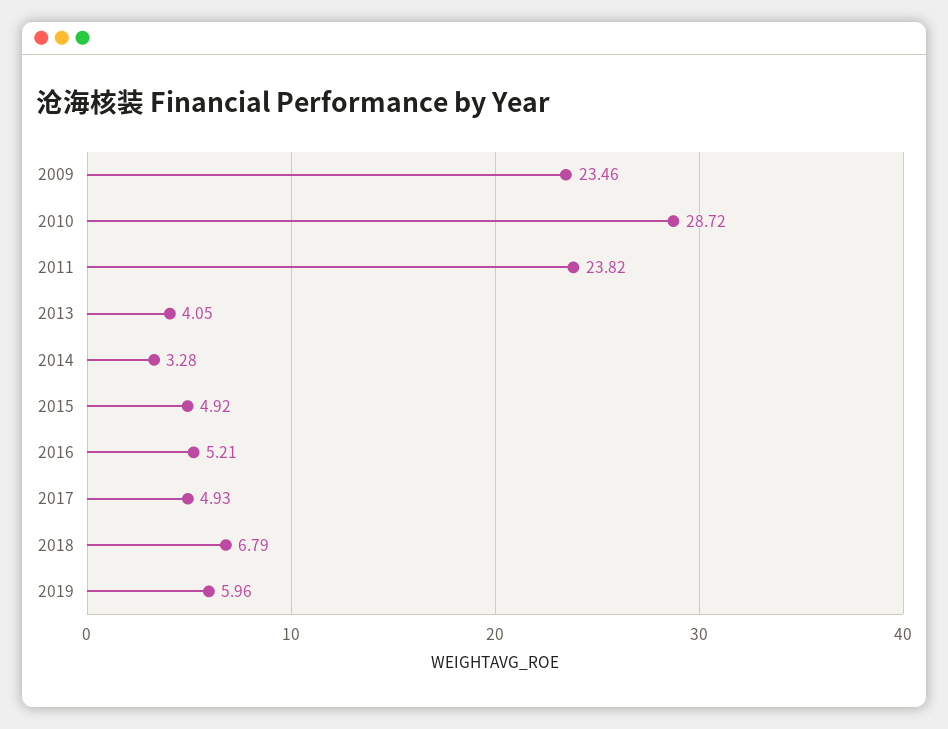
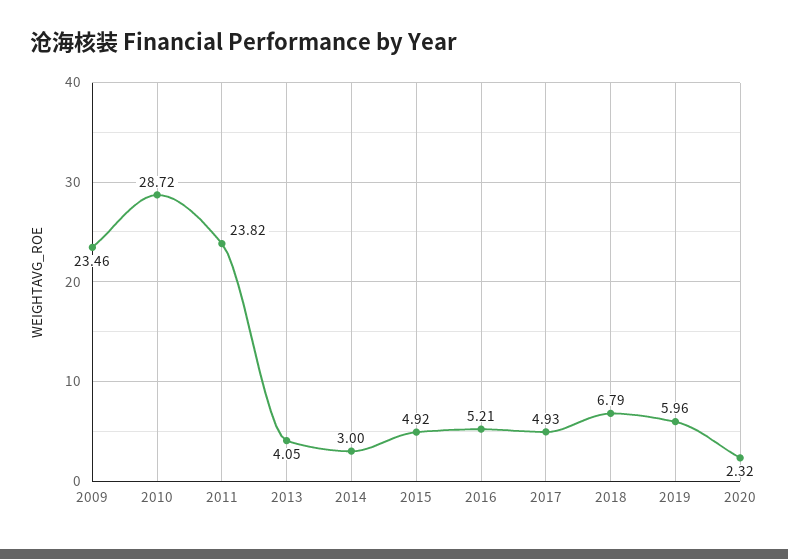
2014: 3.28 -> 3
2020: none -> 2.32

